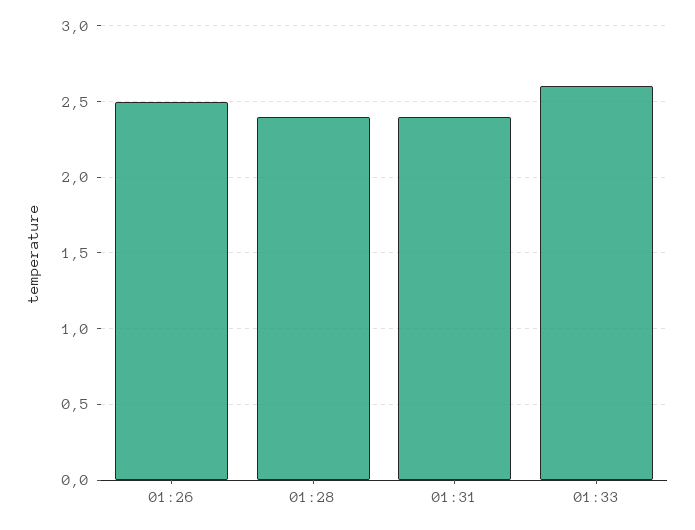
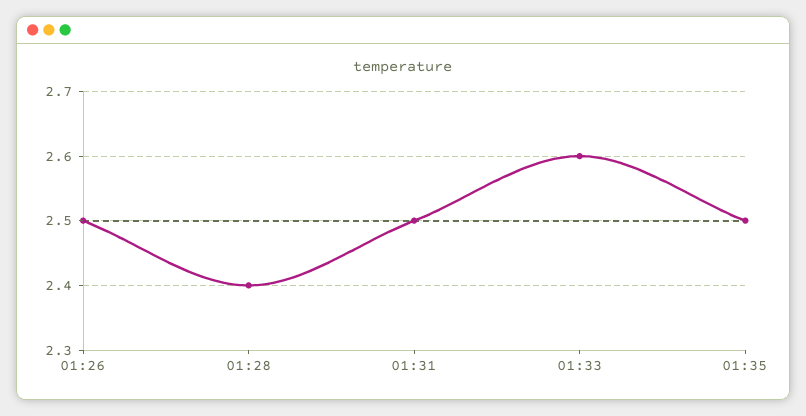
01:31: 2.4 -> 2.5
01:35: none -> 2.5

